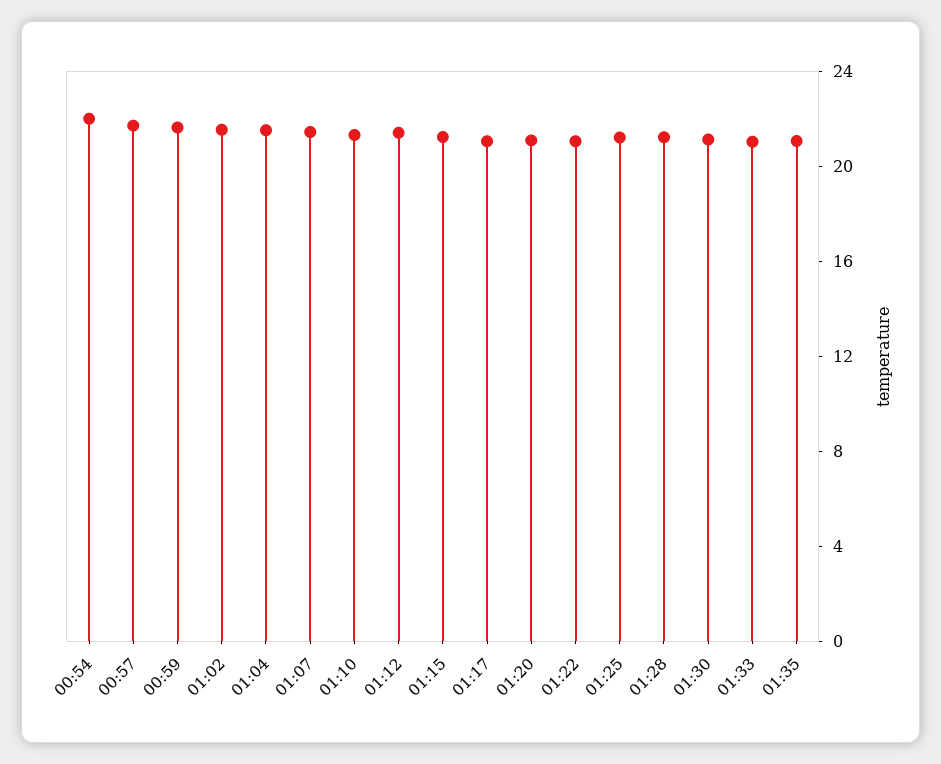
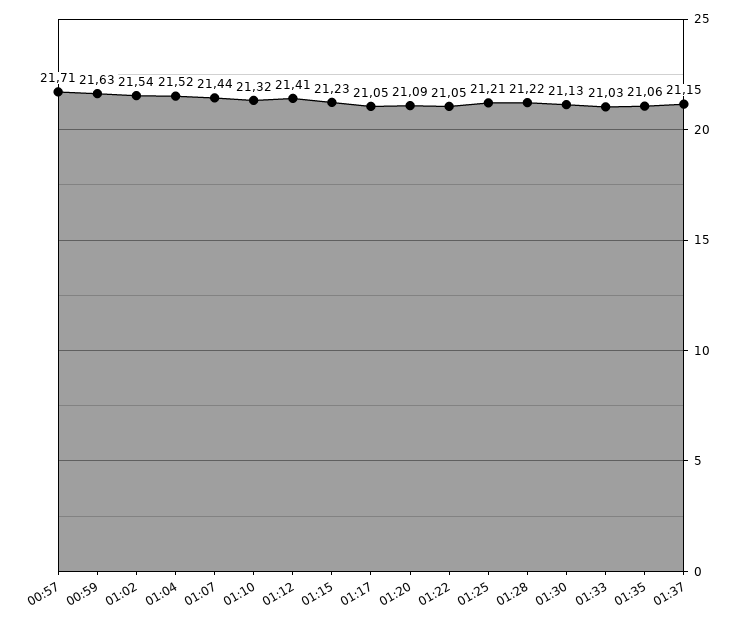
00:54: 22 -> none
01:37: none -> 21.15

